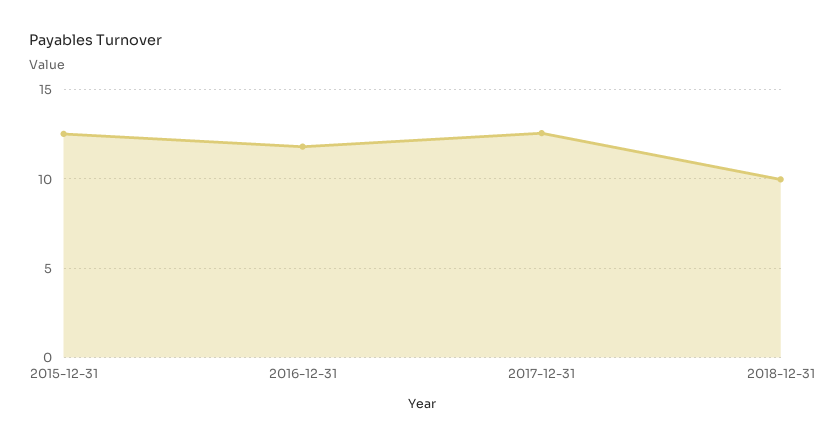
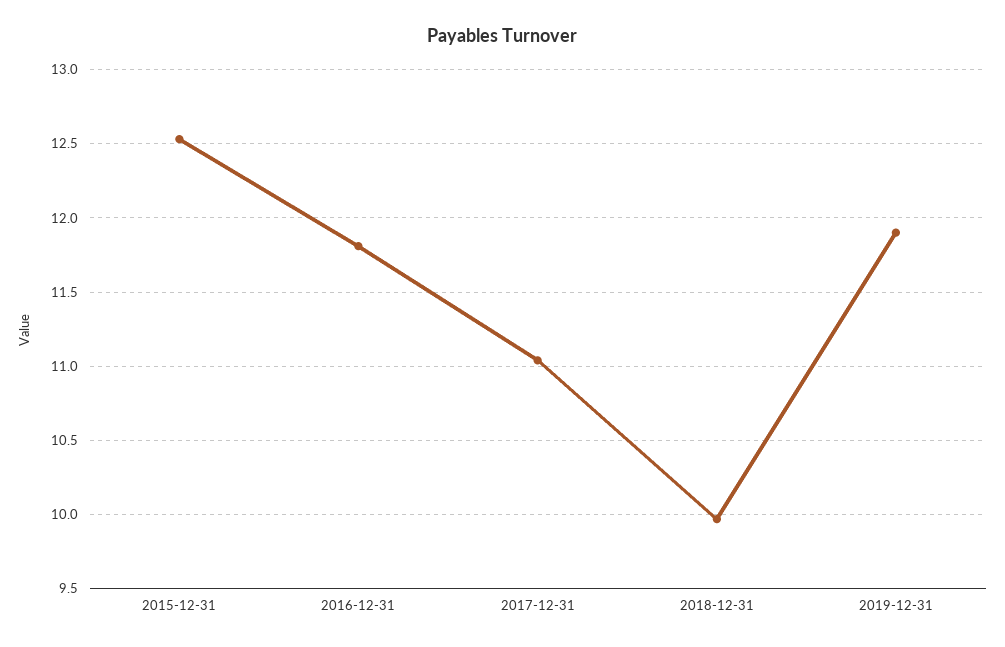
2017-12-31: 12.5 -> 11.05
2019-12-31: none -> 11.9

